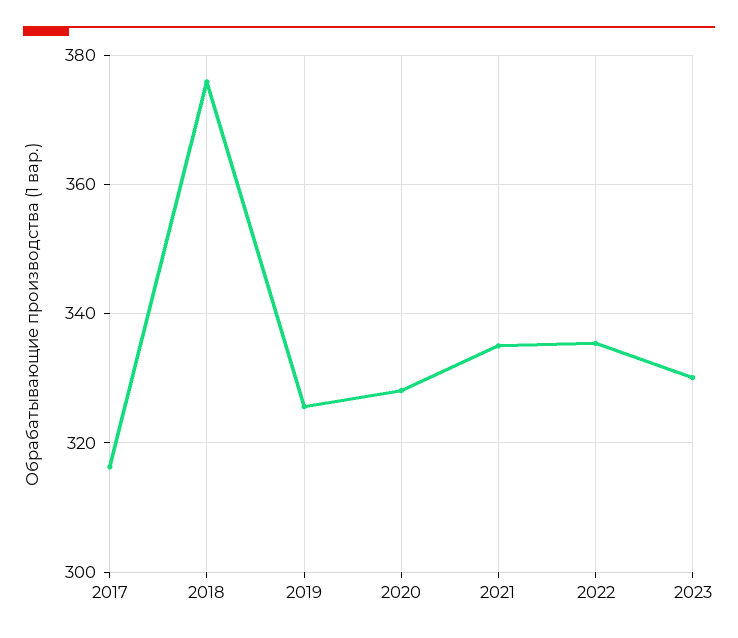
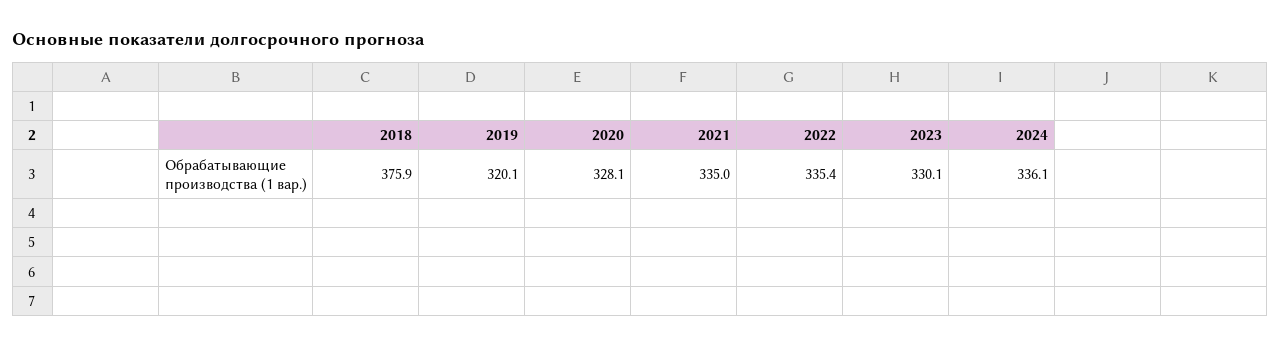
2017: 316 -> none
2019: 326 -> 320.1
2024: none -> 336.1

